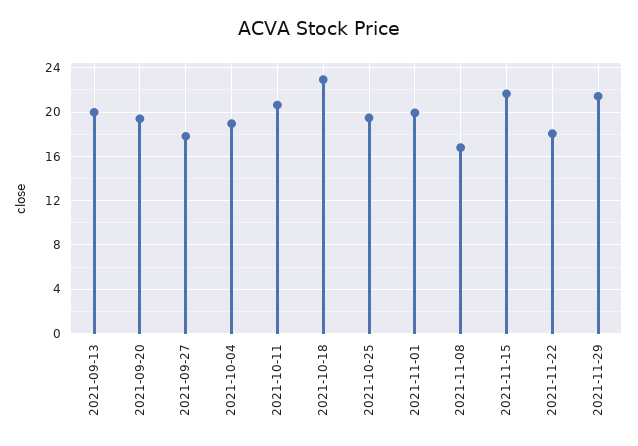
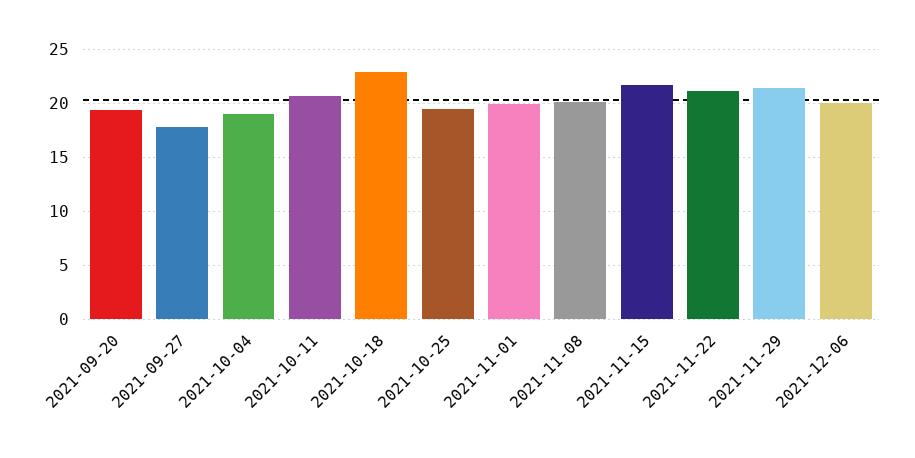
2021-09-13: 20 -> none
2021-11-08: 17 -> 20
2021-11-22: 18 -> 21
2021-12-06: none -> 20

